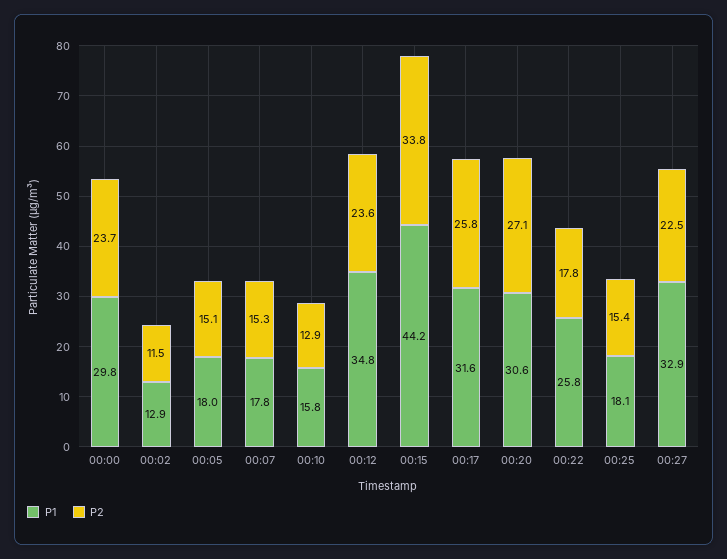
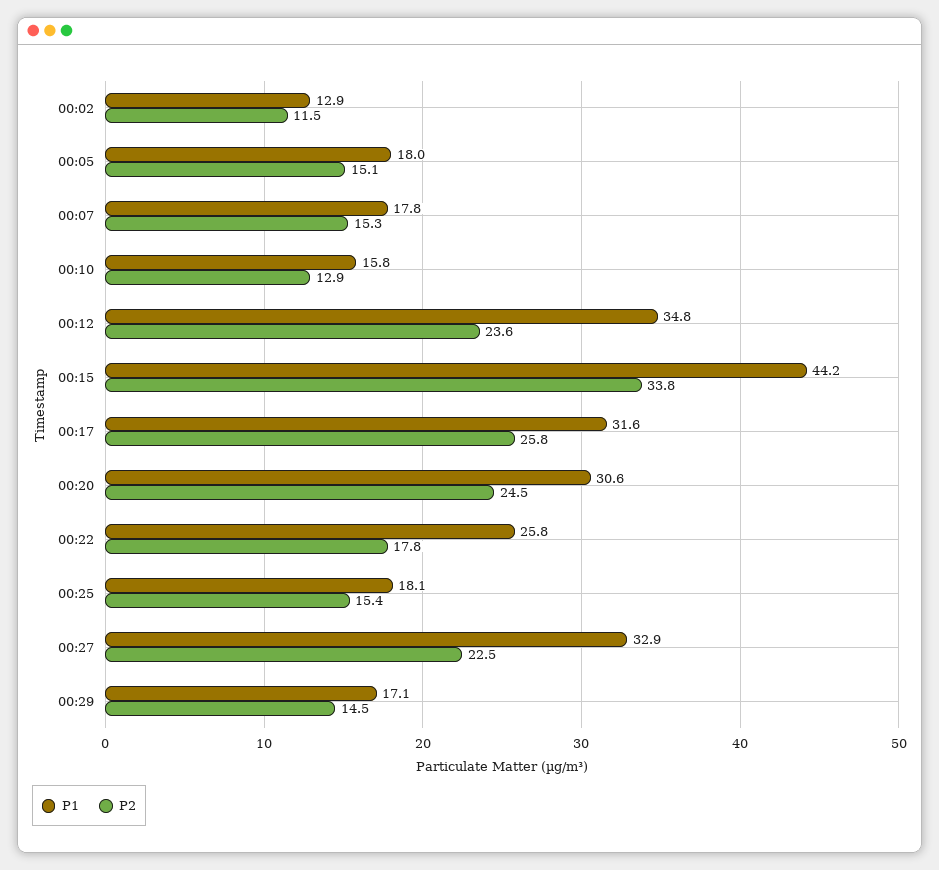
P1, 00:00: 29.8 -> none
P2, 00:00: 23.7 -> none
P2, 00:20: 27.1 -> 24.5
P1, 00:29: none -> 17.1
P2, 00:29: none -> 14.5

